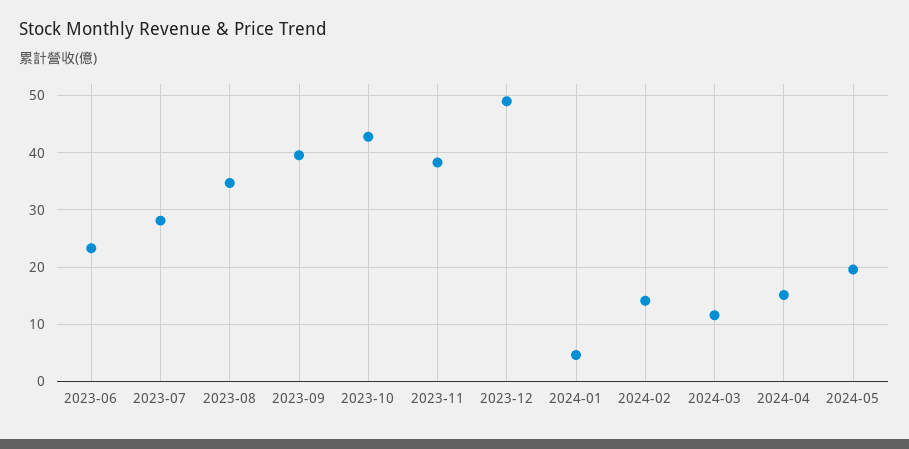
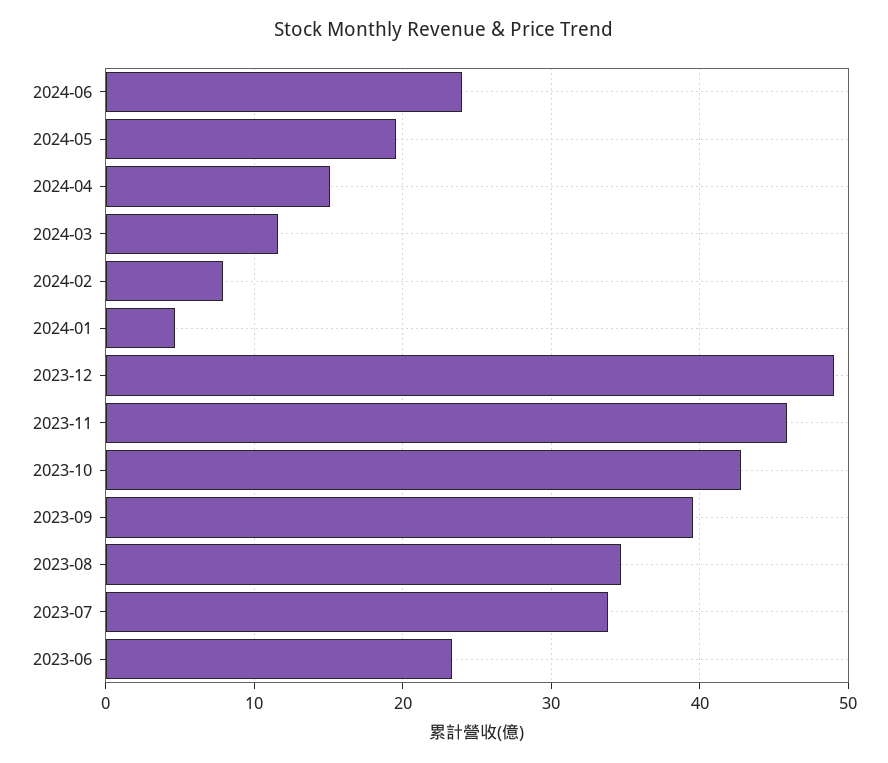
2023-07: 28 -> 34
2023-11: 38 -> 46
2024-02: 14 -> 8
2024-06: none -> 24

